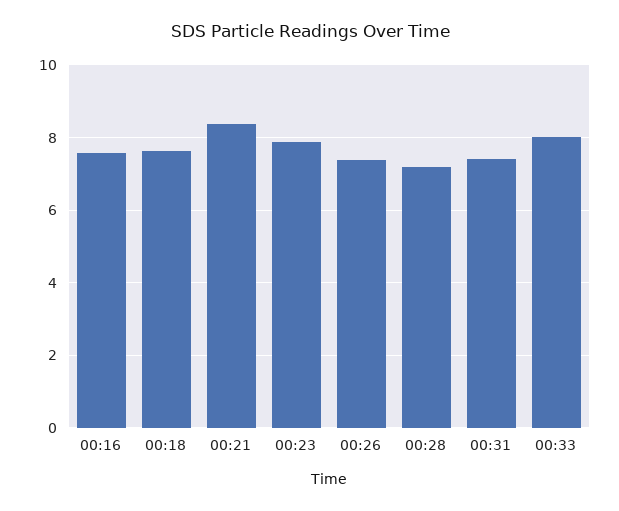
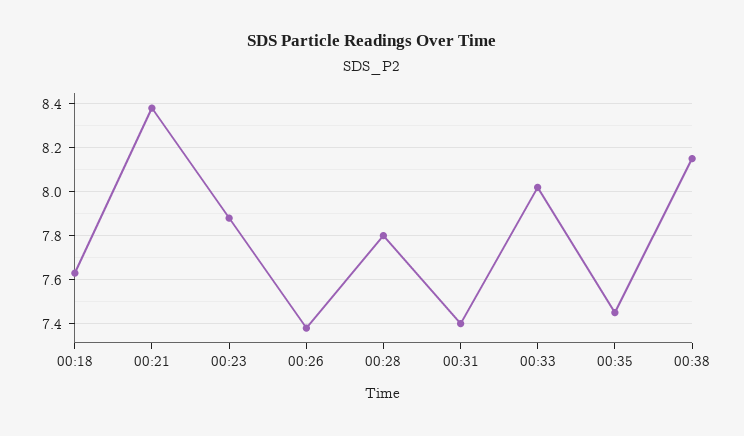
00:16: 7.6 -> none
00:28: 7.2 -> 7.8
00:35: none -> 7.45
00:38: none -> 8.15

